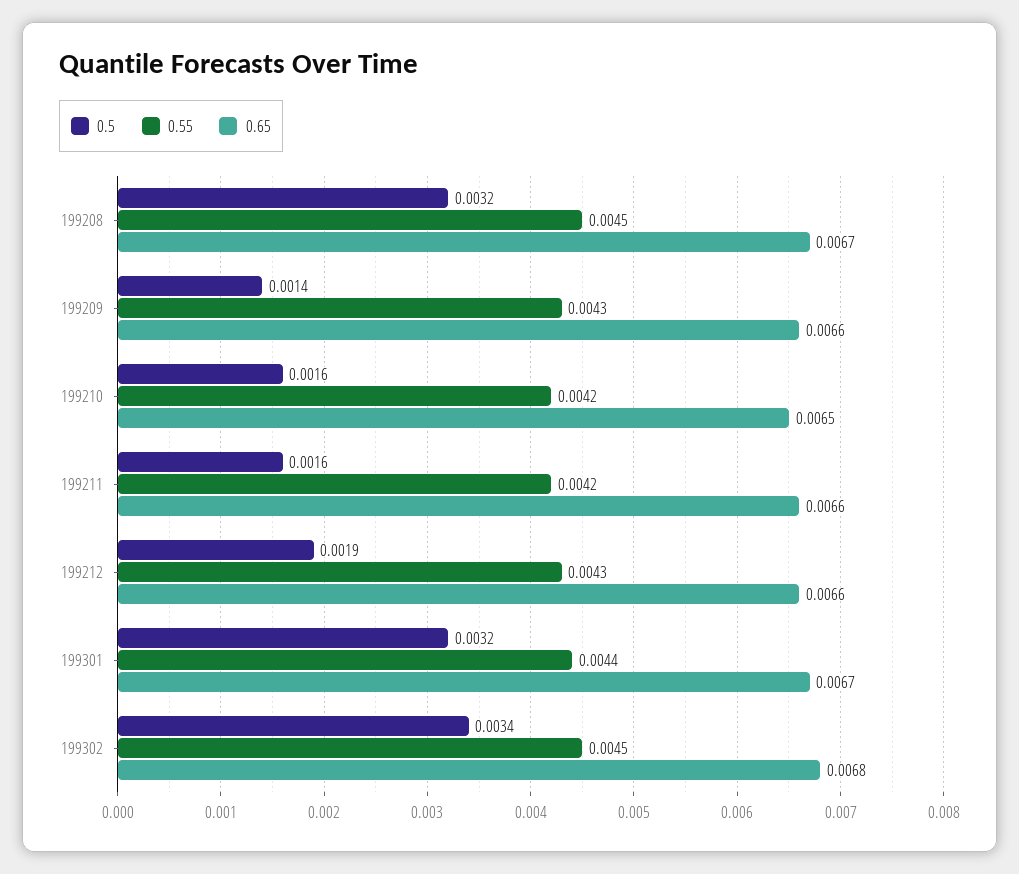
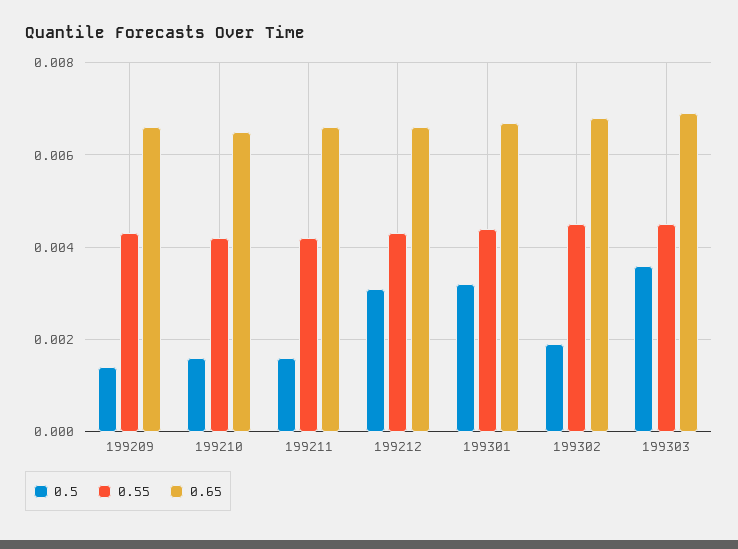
0.5, 199208: 0.0032 -> none
0.55, 199208: 0.0045 -> none
0.65, 199208: 0.0067 -> none
0.5, 199212: 0.0019 -> 0.003
0.5, 199302: 0.0034 -> 0.002
0.5, 199303: none -> 0.0035
0.55, 199303: none -> 0.0045
0.65, 199303: none -> 0.007

